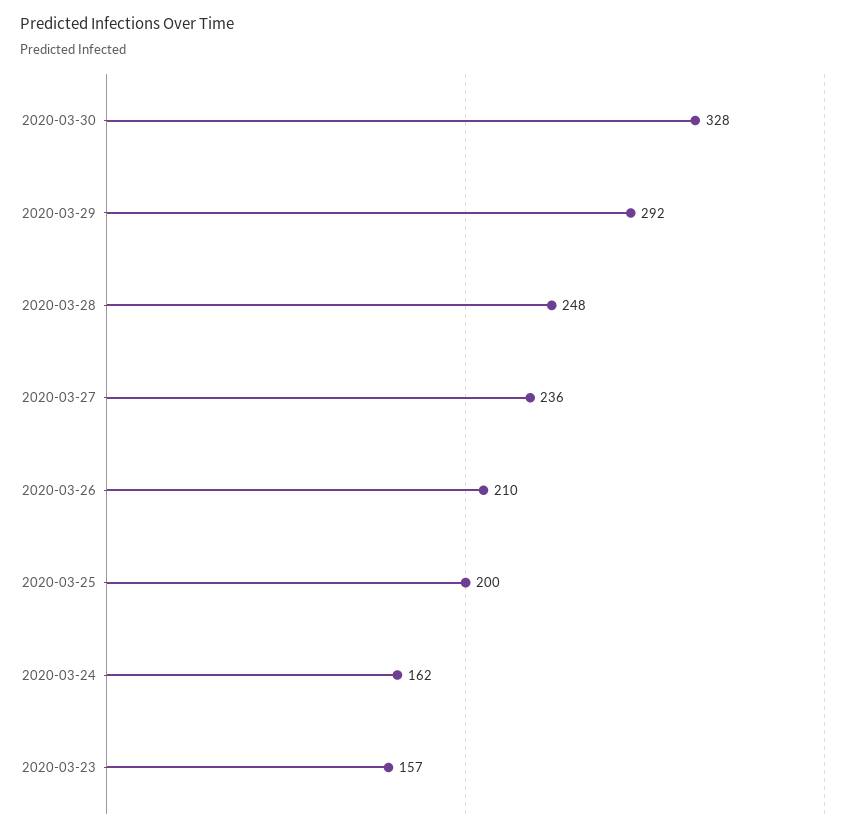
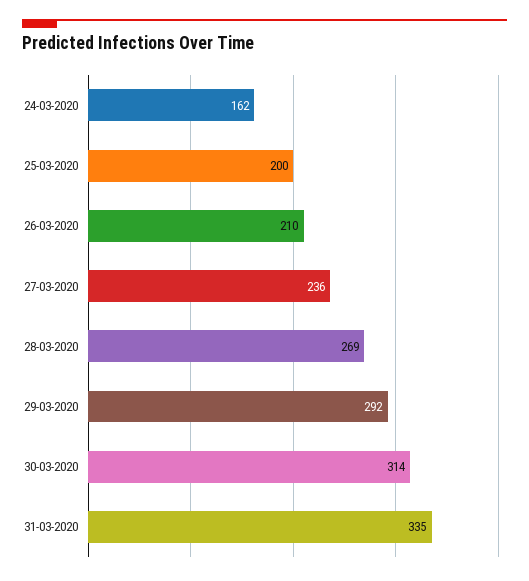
2020-03-30: 328 -> 314
2020-03-28: 248 -> 269
2020-03-23: 157 -> none
31-03-2020: none -> 335

